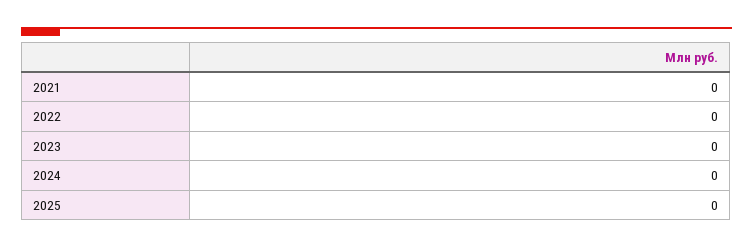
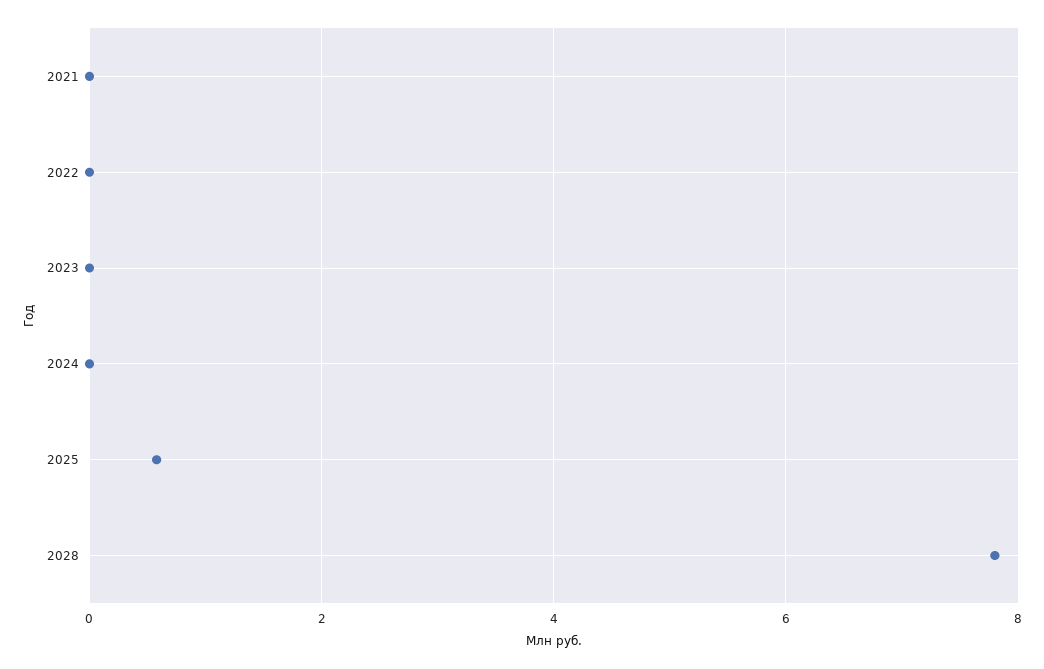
2025: 0 -> 0.6
2028: none -> 7.8

